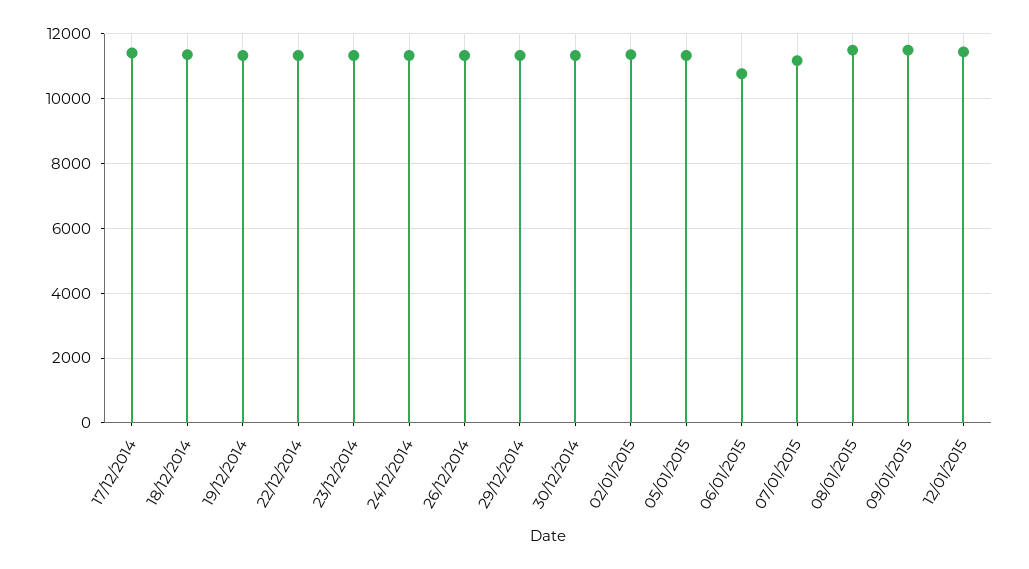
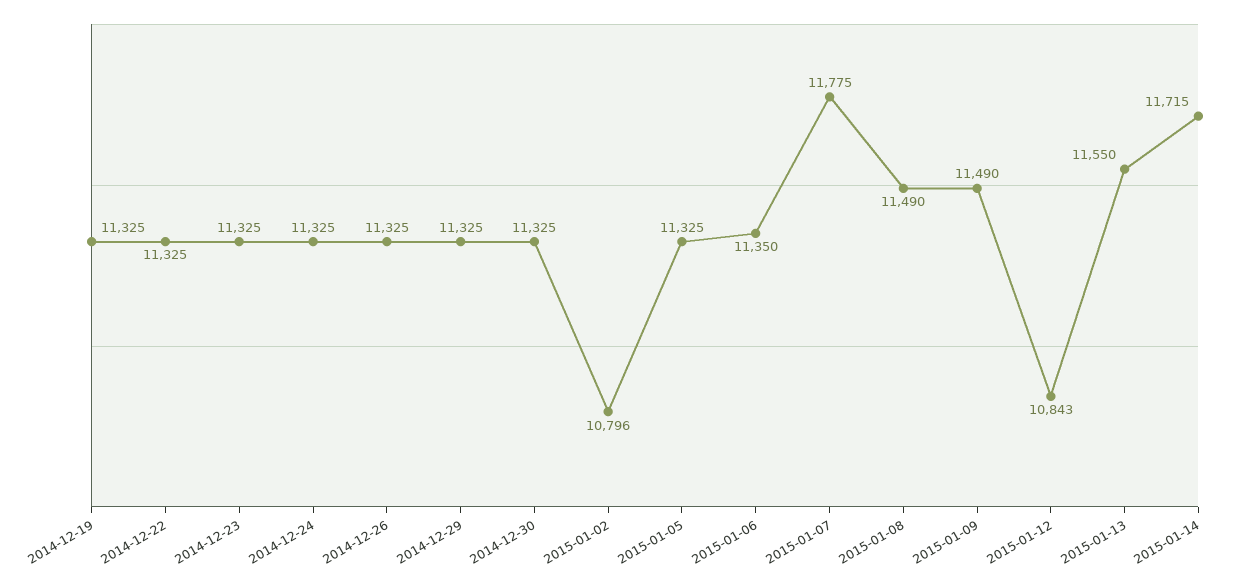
17/12/2014: 11400 -> none
18/12/2014: 11400 -> none
02/01/2015: 11400 -> 10796
06/01/2015: 10800 -> 11350
07/01/2015: 11200 -> 11775
12/01/2015: 11400 -> 10843
2015-01-13: none -> 11550
2015-01-14: none -> 11715

